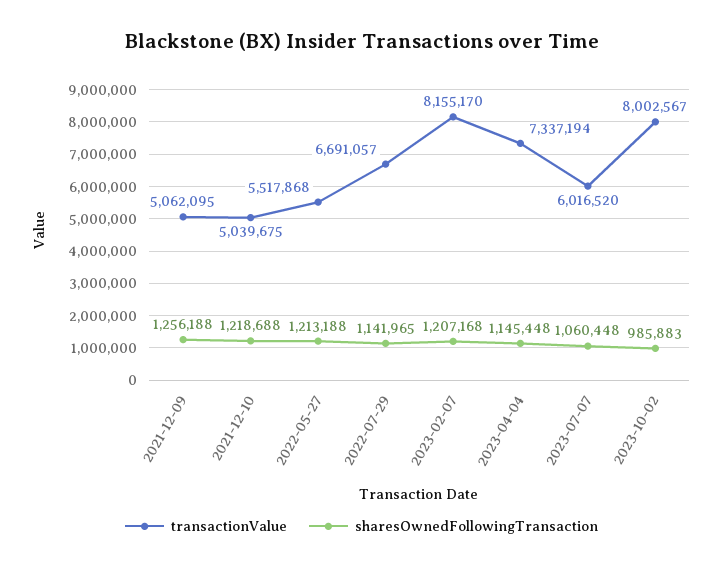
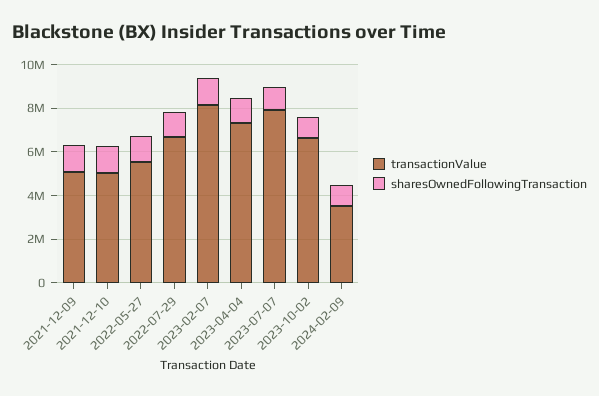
transactionValue, 2023-07-07: 6016520 -> 8000000
transactionValue, 2023-10-02: 8002567 -> 6500000
transactionValue, 2024-02-09: none -> 3500000
sharesOwnedFollowingTransaction, 2024-02-09: none -> 1000000

